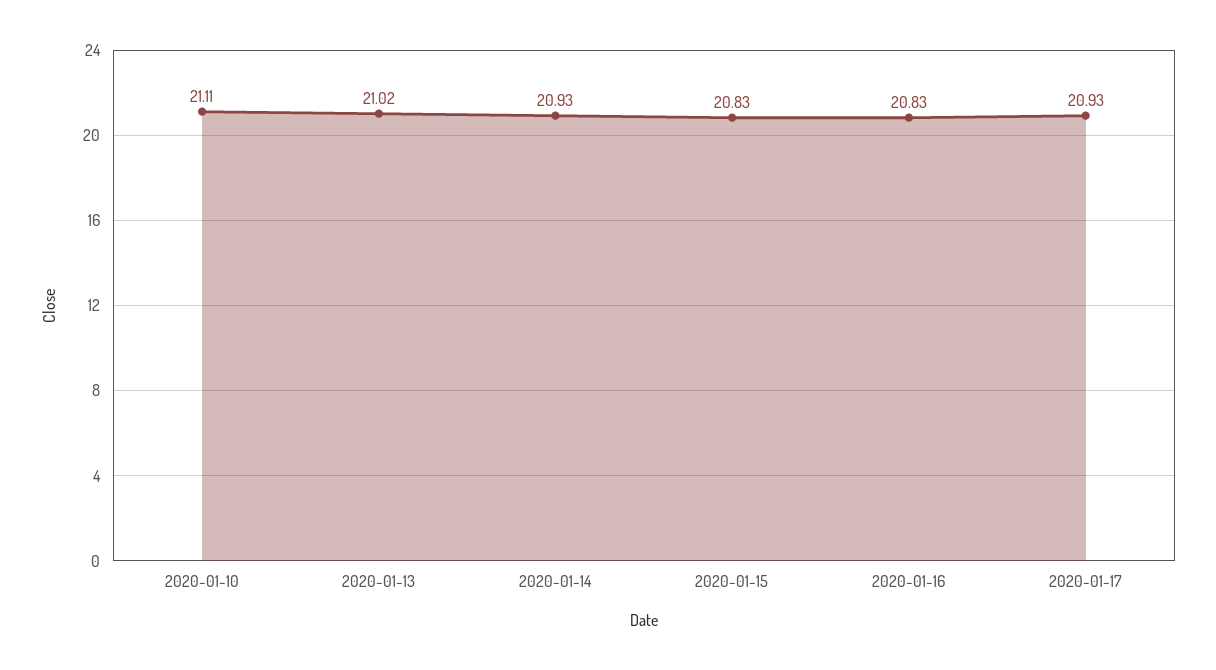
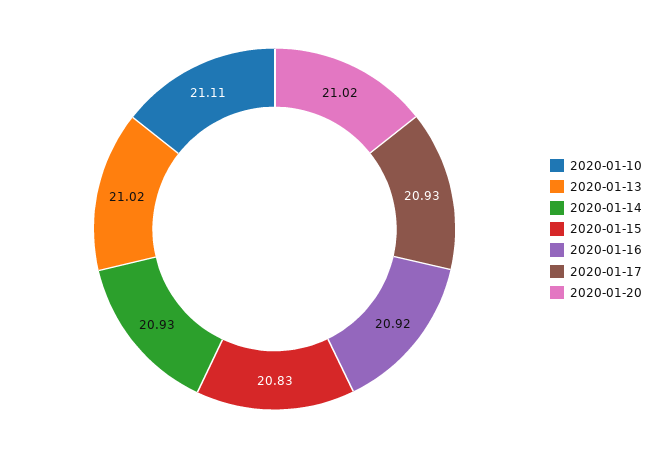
2020-01-16: 20.83 -> 20.92
2020-01-20: none -> 21.02

